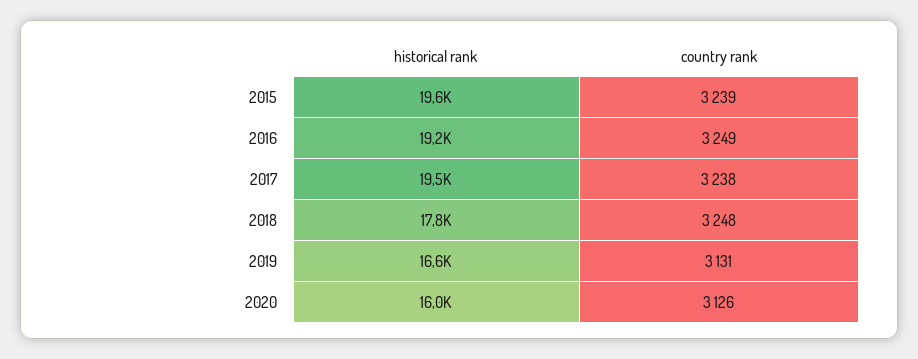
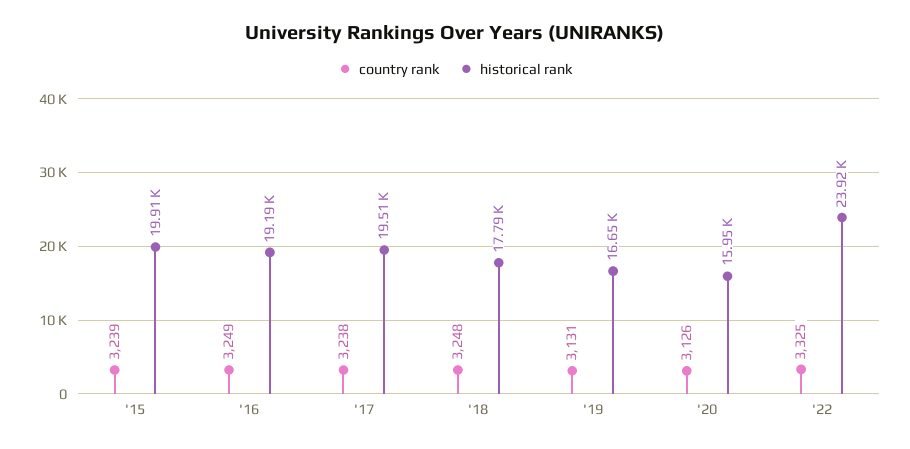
historical rank, 2015: 19600 -> 19910
country rank, '22: none -> 3325
historical rank, '22: none -> 23920

